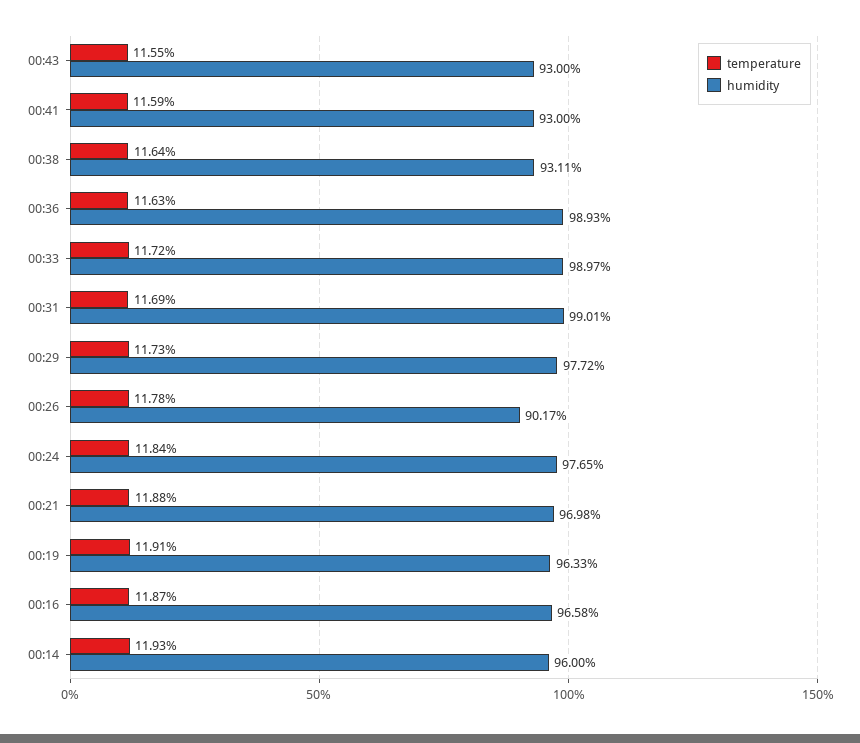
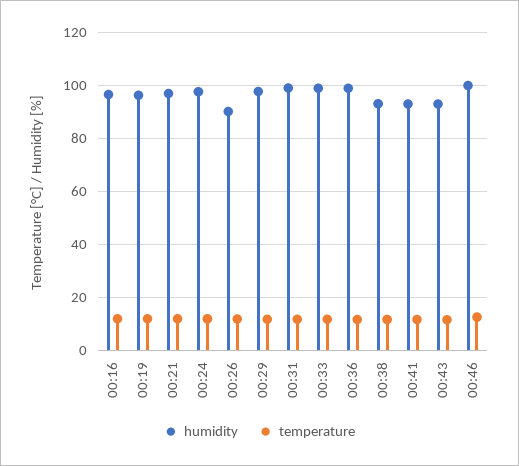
temperature, 00:14: 11.93 -> none
humidity, 00:14: 96 -> none
humidity, 00:46: none -> 100
temperature, 00:46: none -> 12.5

